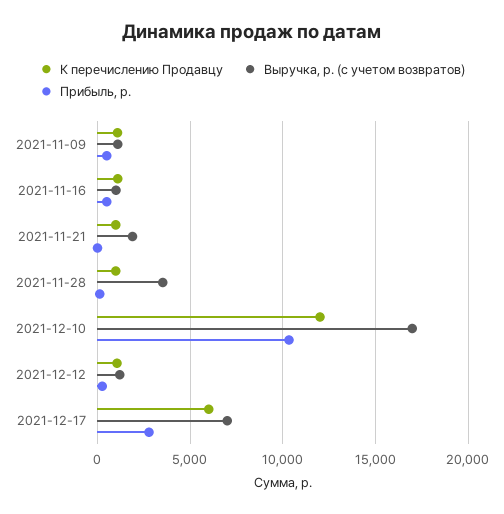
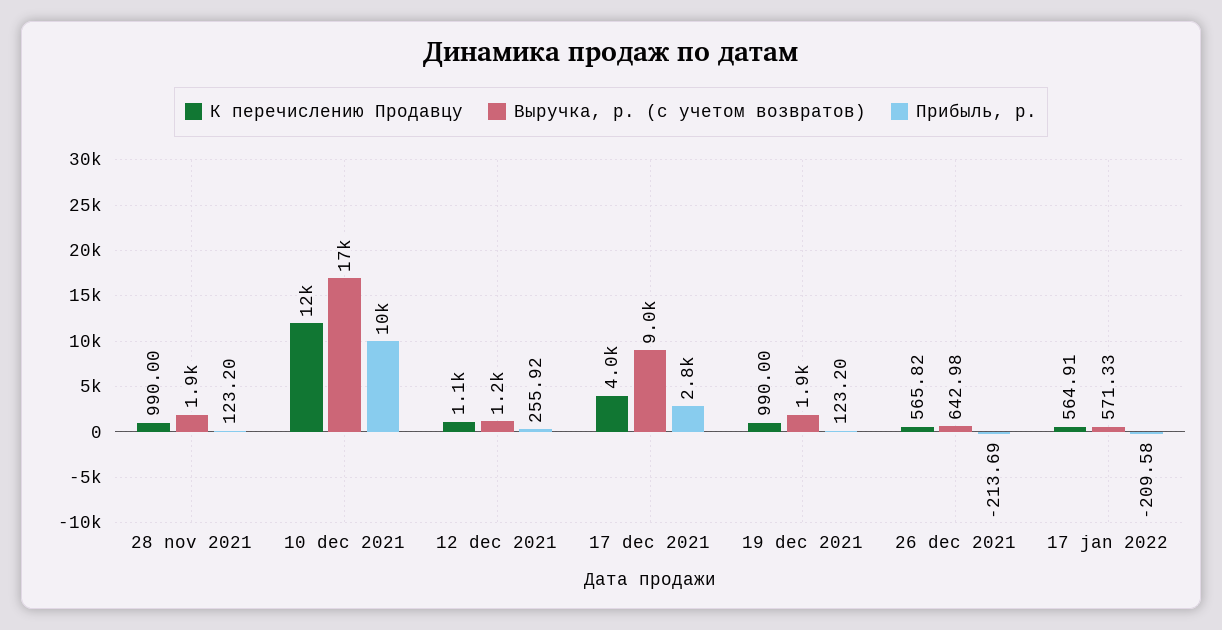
К перечислению Продавцу, 2021-11-09: 1000 -> none
Выручка, р. (с учетом возвратов), 2021-11-09: 1000 -> none
Прибыль, р., 2021-11-09: 500 -> none
К перечислению Продавцу, 2021-11-16: 1000 -> none
Выручка, р. (с учетом возвратов), 2021-11-16: 1000 -> none
Прибыль, р., 2021-11-16: 500 -> none
К перечислению Продавцу, 2021-11-21: 1000 -> none
Выручка, р. (с учетом возвратов), 2021-11-21: 2000 -> none
Прибыль, р., 2021-11-21: 0 -> none
Выручка, р. (с учетом возвратов), 2021-11-28: 3500 -> 1900
К перечислению Продавцу, 2021-12-17: 6000 -> 4000
Выручка, р. (с учетом возвратов), 2021-12-17: 7000 -> 9000
К перечислению Продавцу, 19 dec 2021: none -> 990
Выручка, р. (с учетом возвратов), 19 dec 2021: none -> 1900
Прибыль, р., 19 dec 2021: none -> 123.2
К перечислению Продавцу, 26 dec 2021: none -> 565.82
Выручка, р. (с учетом возвратов), 26 dec 2021: none -> 642.98
Прибыль, р., 26 dec 2021: none -> -213.69
К перечислению Продавцу, 17 jan 2022: none -> 564.91
Выручка, р. (с учетом возвратов), 17 jan 2022: none -> 571.33
Прибыль, р., 17 jan 2022: none -> -209.58

